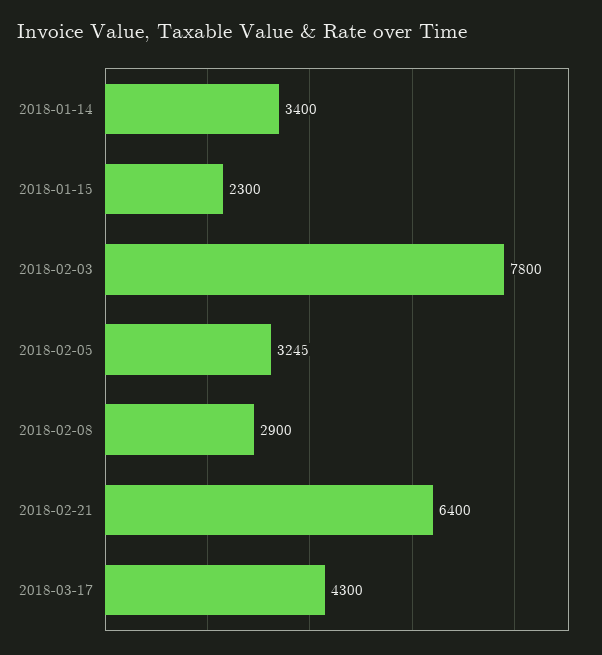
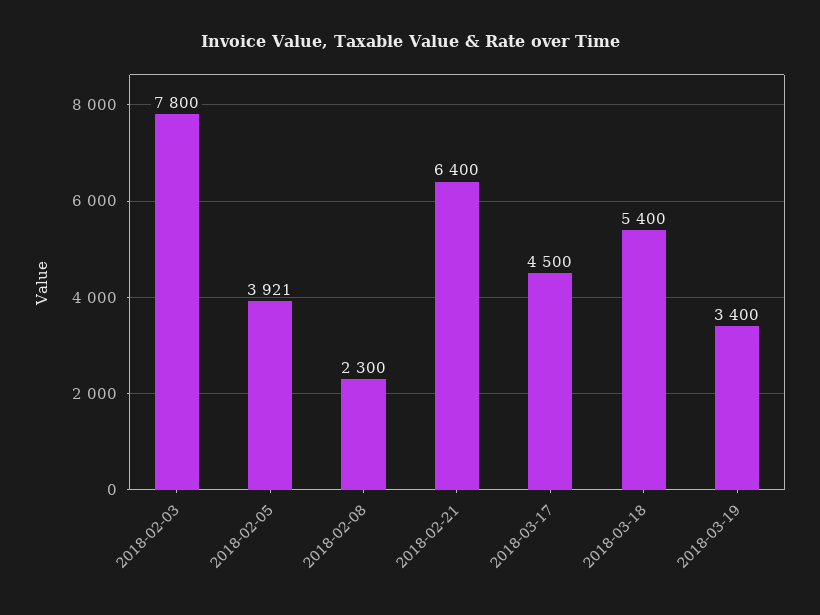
2018-01-14: 3400 -> none
2018-01-15: 2300 -> none
2018-02-05: 3245 -> 3921
2018-02-08: 2900 -> 2300
2018-03-17: 4300 -> 4500
2018-03-18: none -> 5400
2018-03-19: none -> 3400

